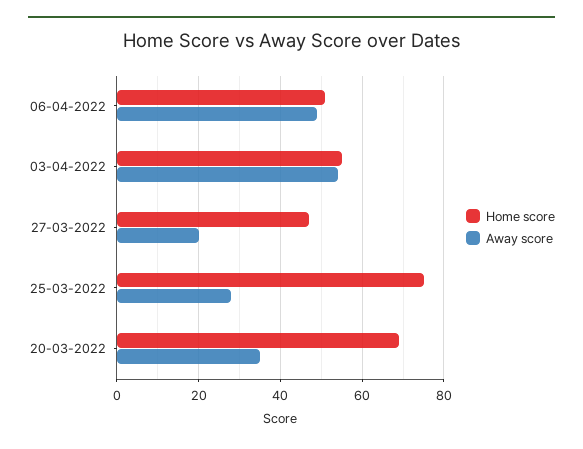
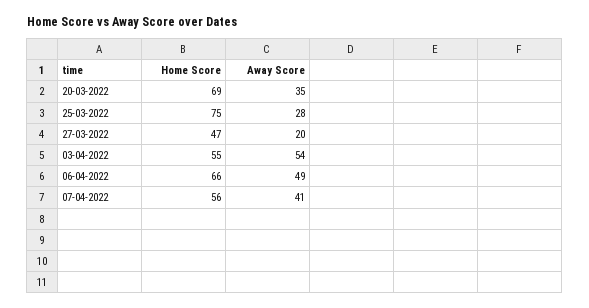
Home score, 06-04-2022: 50 -> 66
Home score, 07-04-2022: none -> 56
Away score, 07-04-2022: none -> 41

